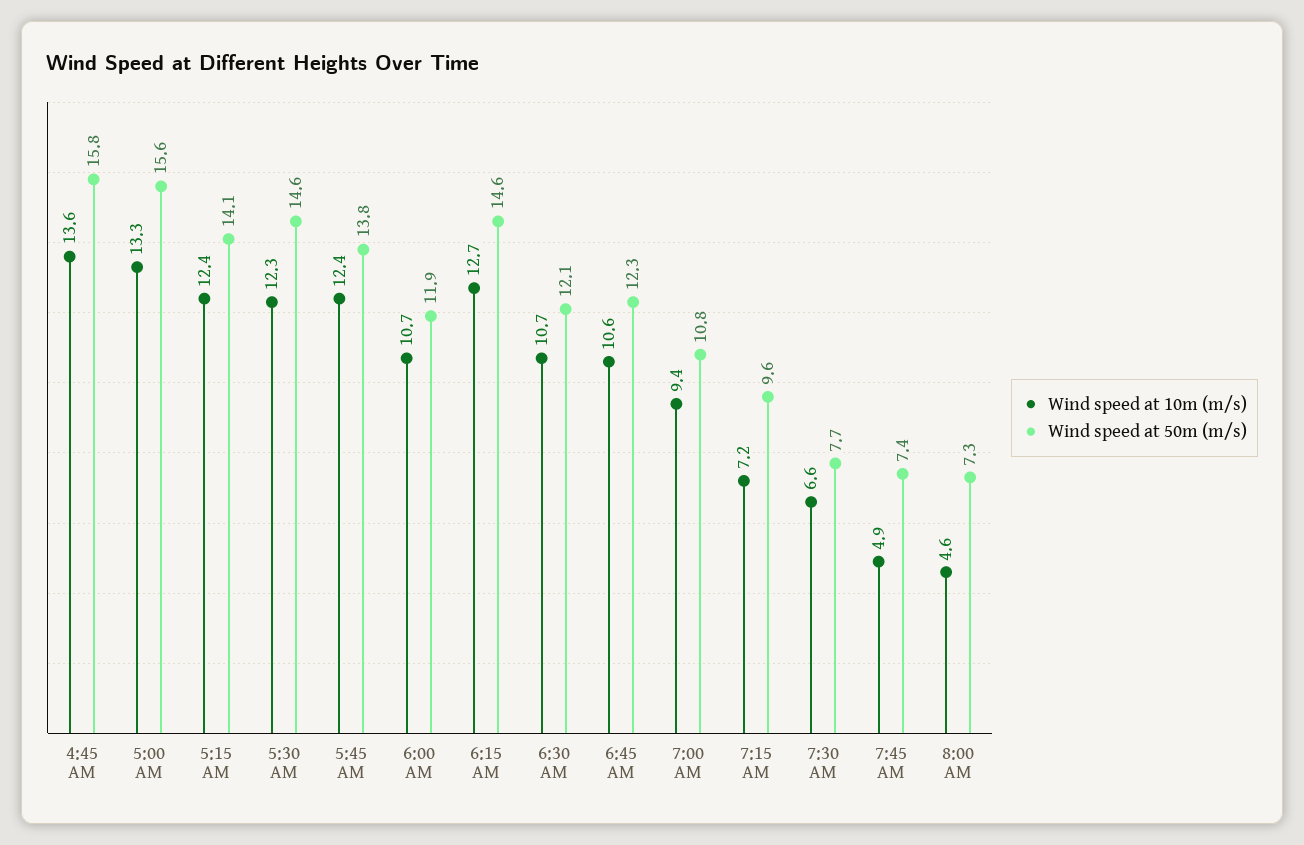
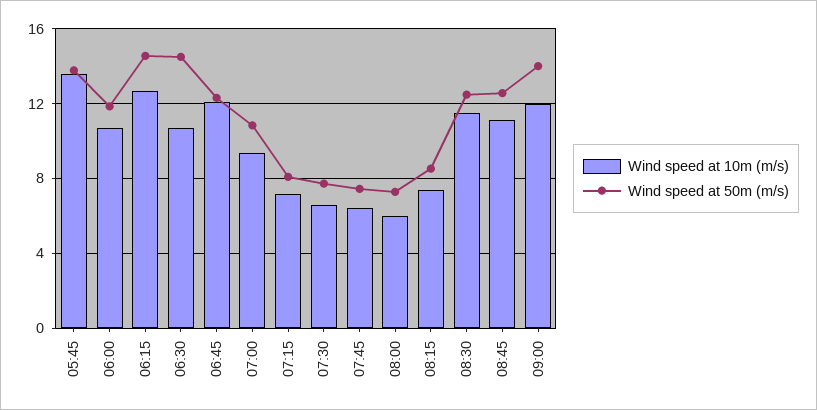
Wind speed at 10m (m/s), 4:45 AM: 13.6 -> none
Wind speed at 50m (m/s), 4:45 AM: 15.8 -> none
Wind speed at 10m (m/s), 5:00 AM: 13.3 -> none
Wind speed at 50m (m/s), 5:00 AM: 15.6 -> none
Wind speed at 10m (m/s), 5:15 AM: 12.4 -> none
Wind speed at 50m (m/s), 5:15 AM: 14.1 -> none
Wind speed at 10m (m/s), 5:30 AM: 12.3 -> none
Wind speed at 50m (m/s), 5:30 AM: 14.6 -> none
Wind speed at 10m (m/s), 5:45 AM: 12.4 -> 13.5
Wind speed at 50m (m/s), 6:30 AM: 12.1 -> 14.5
Wind speed at 10m (m/s), 6:45 AM: 10.6 -> 12
Wind speed at 50m (m/s), 7:15 AM: 9.6 -> 8
Wind speed at 10m (m/s), 7:45 AM: 4.9 -> 6.5
Wind speed at 10m (m/s), 8:00 AM: 4.6 -> 6
Wind speed at 10m (m/s), 08:15: none -> 7.5
Wind speed at 50m (m/s), 08:15: none -> 8.5
Wind speed at 10m (m/s), 08:30: none -> 11.5
Wind speed at 50m (m/s), 08:30: none -> 12.5
Wind speed at 10m (m/s), 08:45: none -> 11
Wind speed at 50m (m/s), 08:45: none -> 12.5
Wind speed at 10m (m/s), 09:00: none -> 12
Wind speed at 50m (m/s), 09:00: none -> 14

